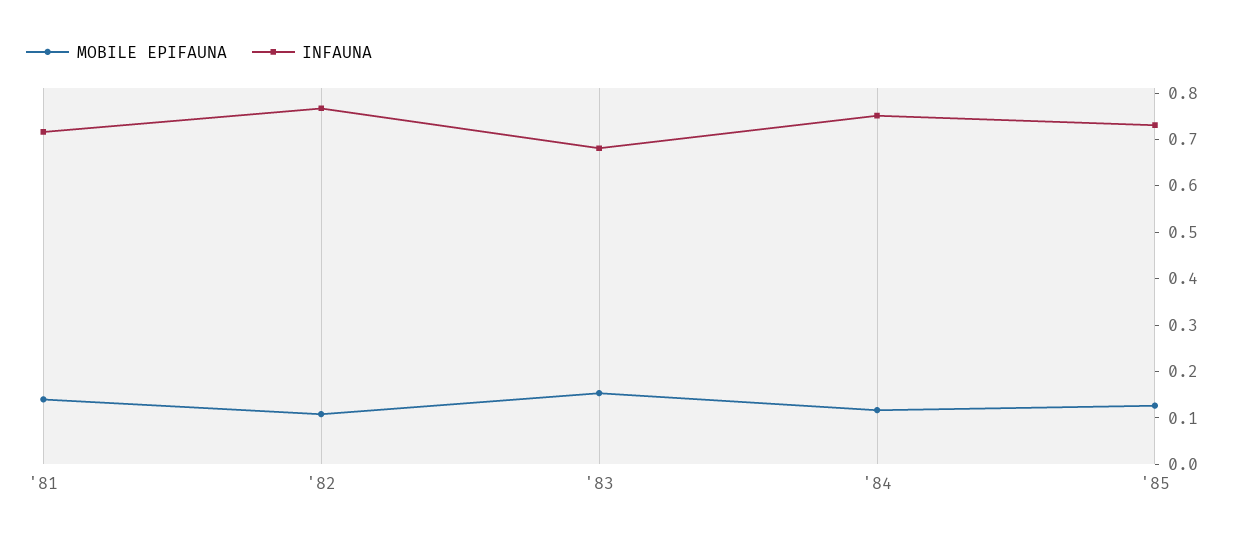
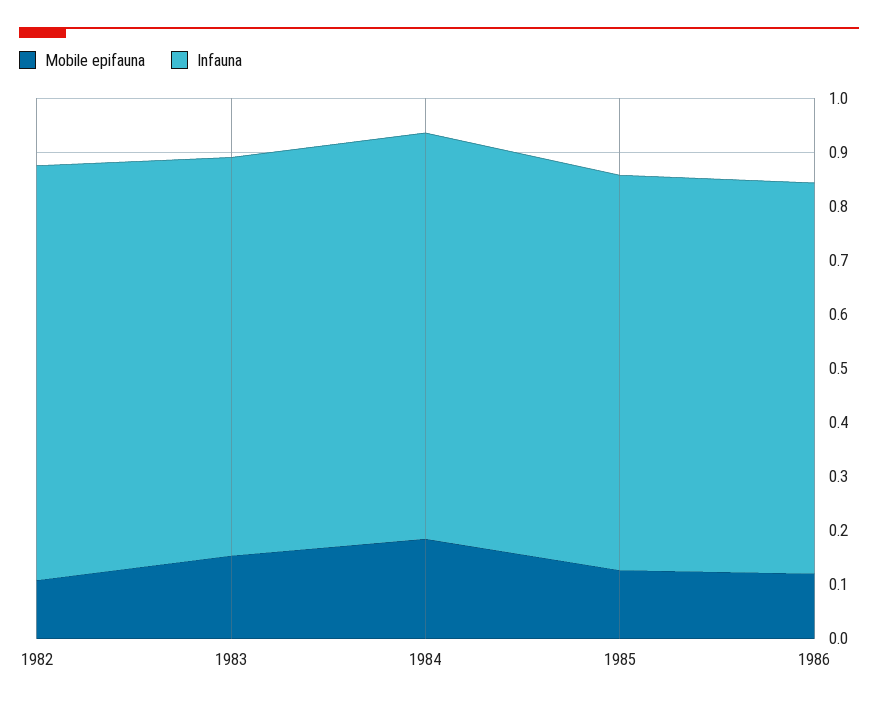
MOBILE EPIFAUNA, '81: 0.14 -> none
INFAUNA, '81: 0.72 -> none
INFAUNA, '83: 0.68 -> 0.74
MOBILE EPIFAUNA, '84: 0.12 -> 0.18
MOBILE EPIFAUNA, 1986: none -> 0.12
INFAUNA, 1986: none -> 0.72

